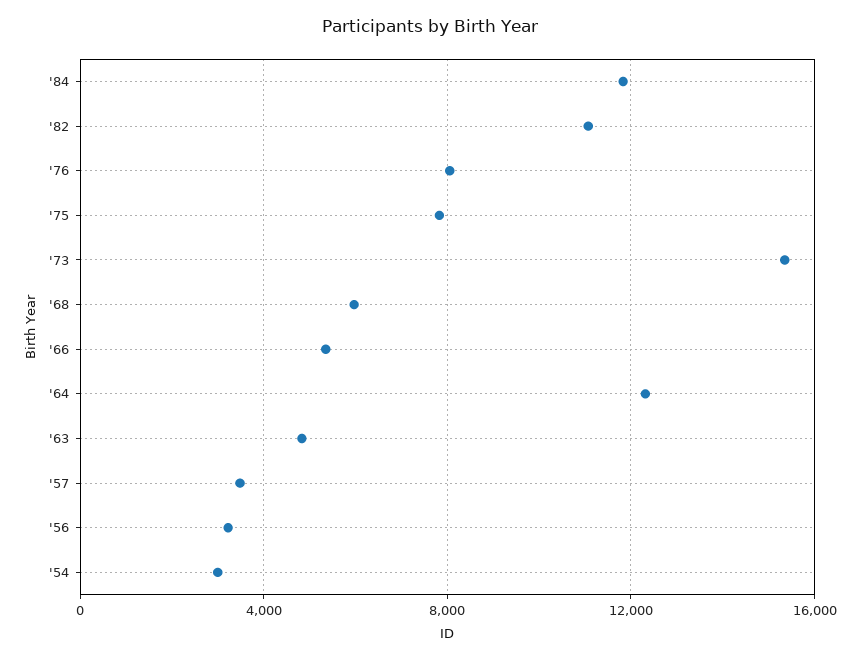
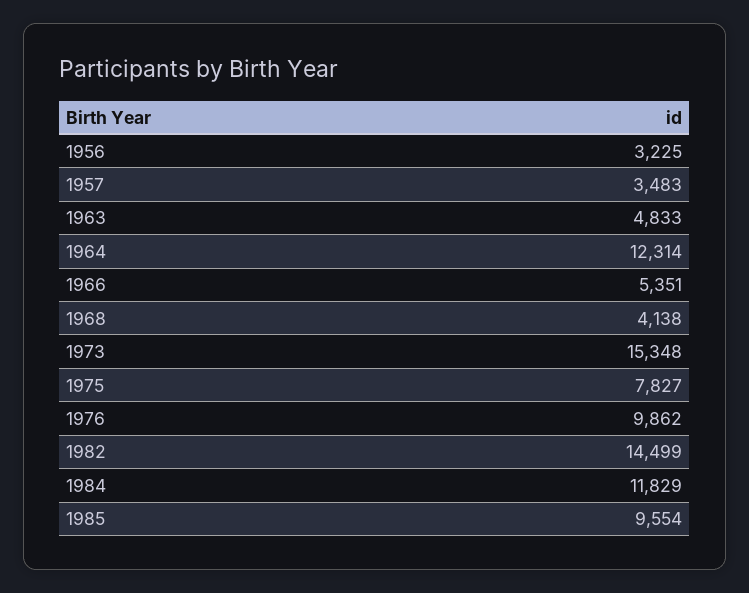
'82: 11000 -> 14499
'76: 8000 -> 9862
'68: 6000 -> 4138
'54: 3000 -> none
1985: none -> 9554

